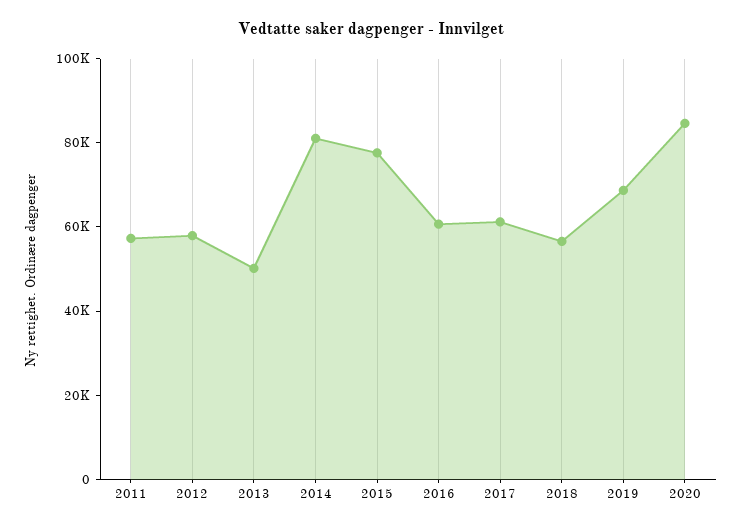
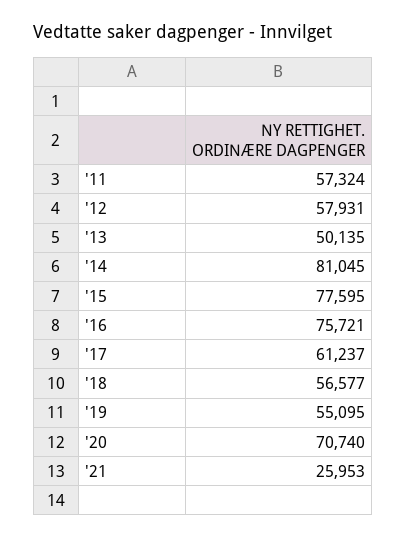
2016: 60000 -> 75721
2019: 70000 -> 55095
2020: 85000 -> 70740
'21: none -> 25953

